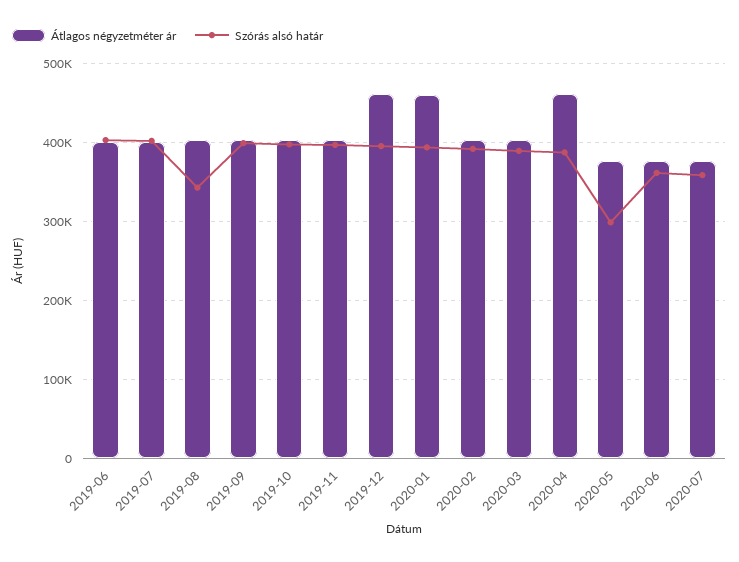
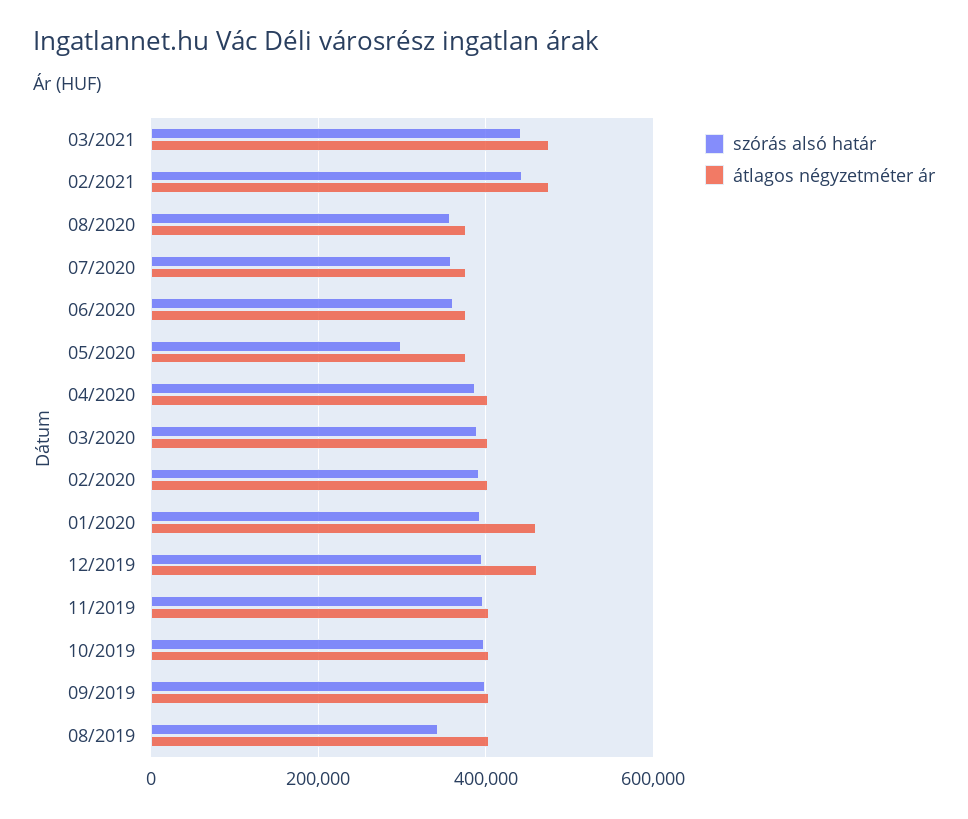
Átlagos négyzetméter ár, 2019-06: 400000 -> none
Szórás alsó határ, 2019-06: 400000 -> none
Átlagos négyzetméter ár, 2019-07: 400000 -> none
Szórás alsó határ, 2019-07: 400000 -> none
Átlagos négyzetméter ár, 2020-04: 460000 -> 400000
Szórás alsó határ, 03/2021: none -> 440000
Átlagos négyzetméter ár, 03/2021: none -> 480000
Szórás alsó határ, 02/2021: none -> 440000
Átlagos négyzetméter ár, 02/2021: none -> 480000
Szórás alsó határ, 08/2020: none -> 360000
Átlagos négyzetméter ár, 08/2020: none -> 380000

